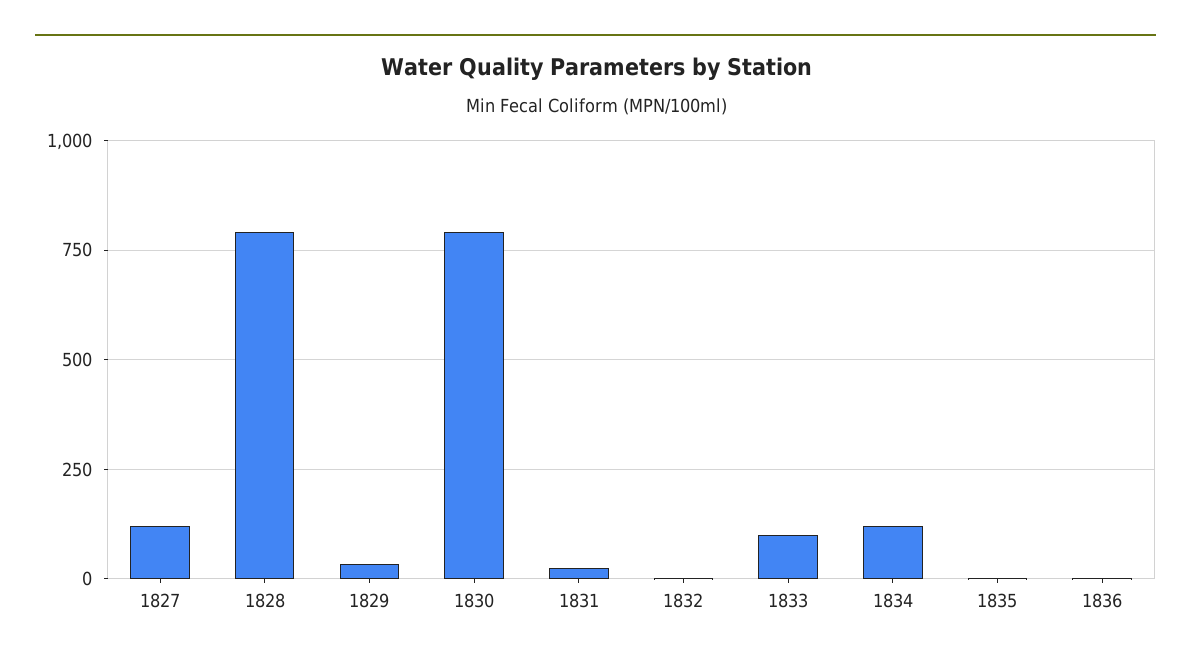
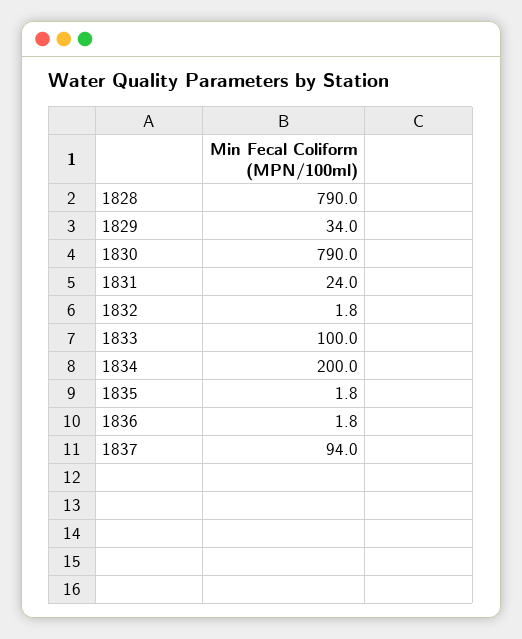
1827: 125 -> none
1834: 125 -> 200
1837: none -> 94

